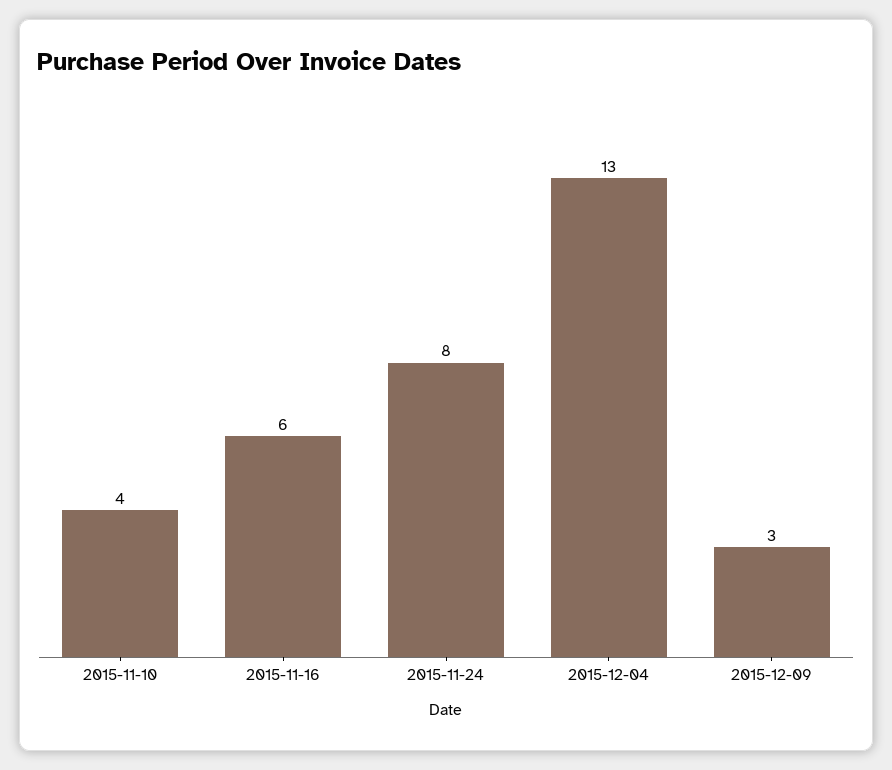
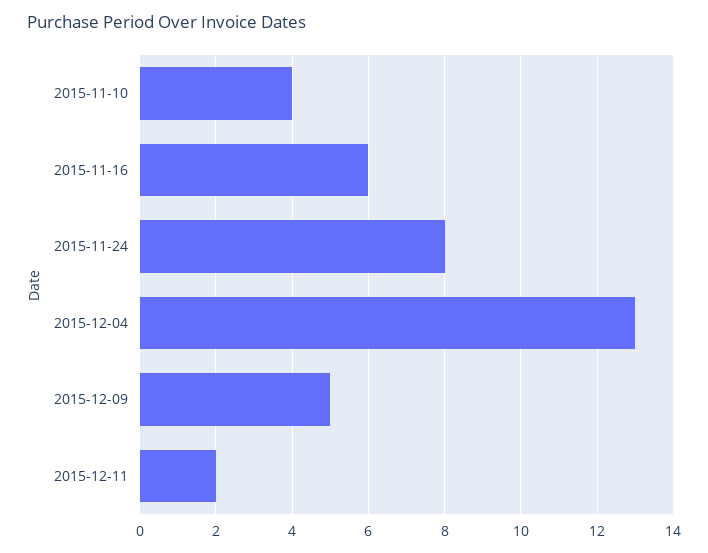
2015-12-09: 3 -> 5
2015-12-11: none -> 2

